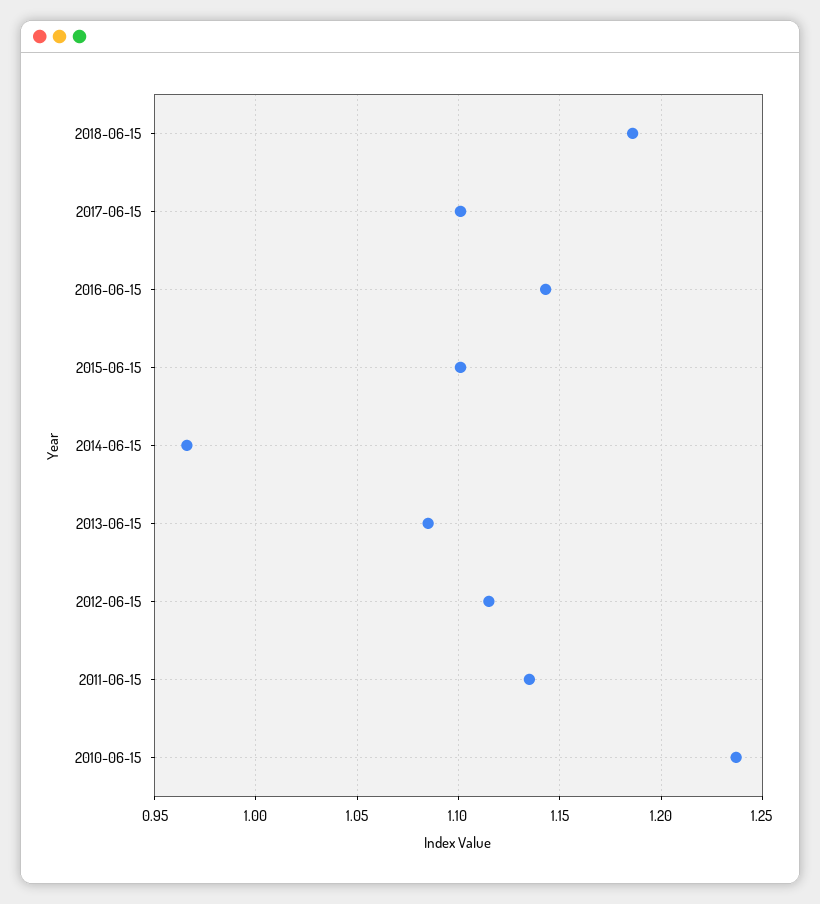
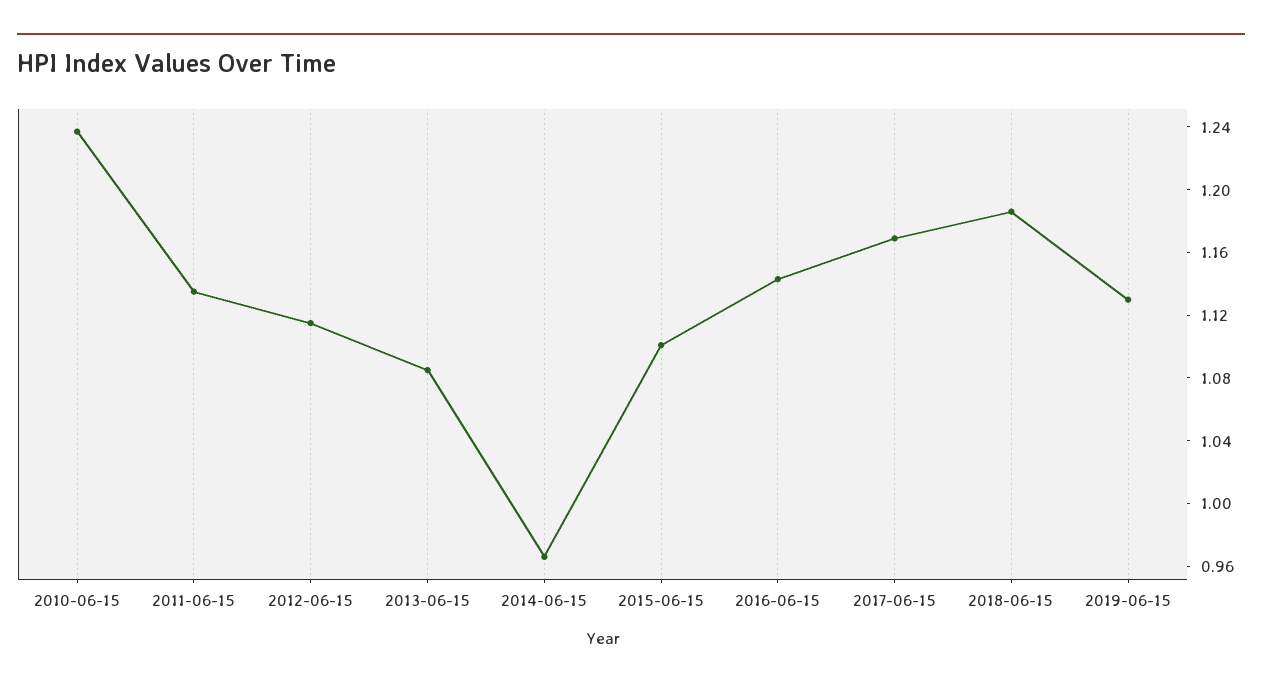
2017-06-15: 1.1 -> 1.17
2019-06-15: none -> 1.13

